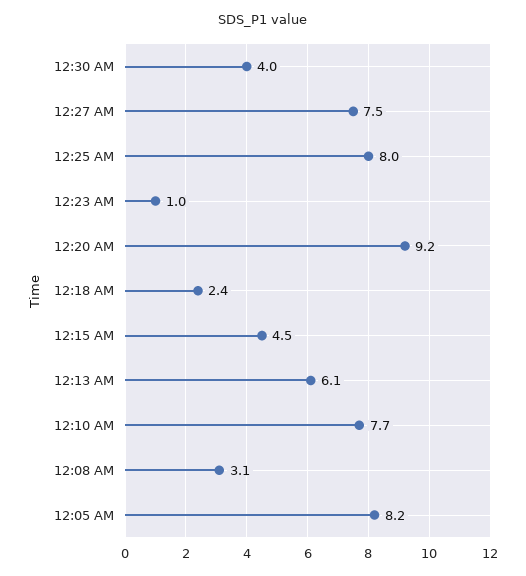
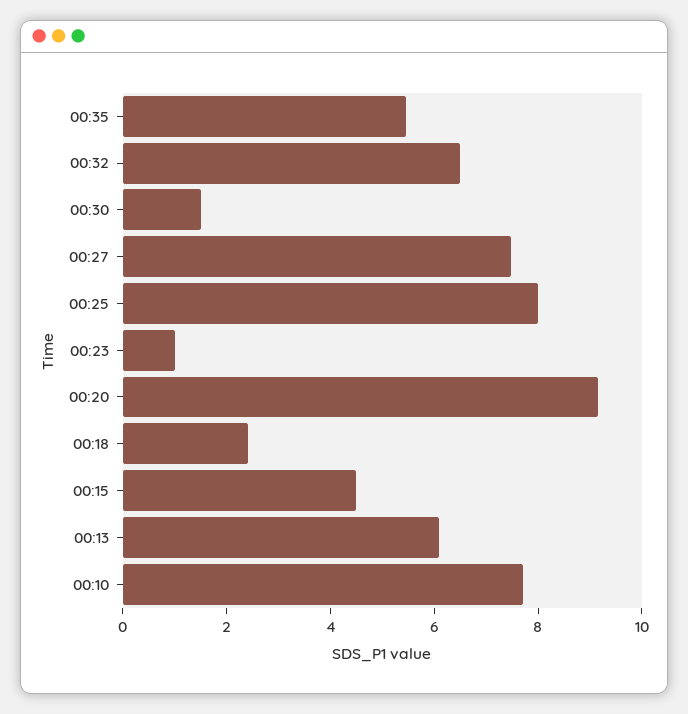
12:30 AM: 4 -> 1.5
12:08 AM: 3.1 -> none
12:05 AM: 8.2 -> none
00:35: none -> 5.5
00:32: none -> 6.5

